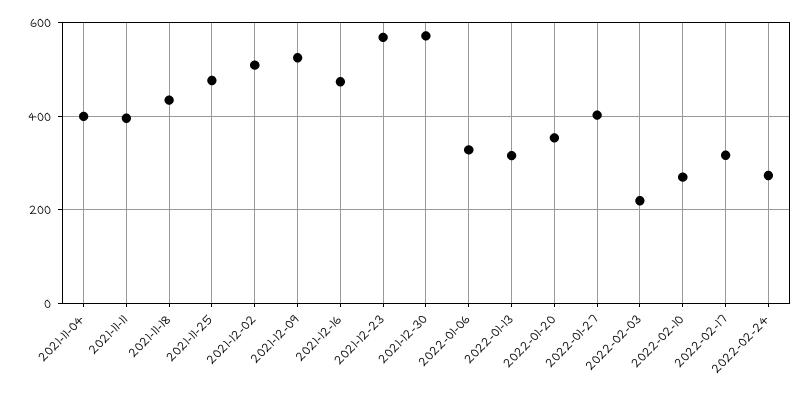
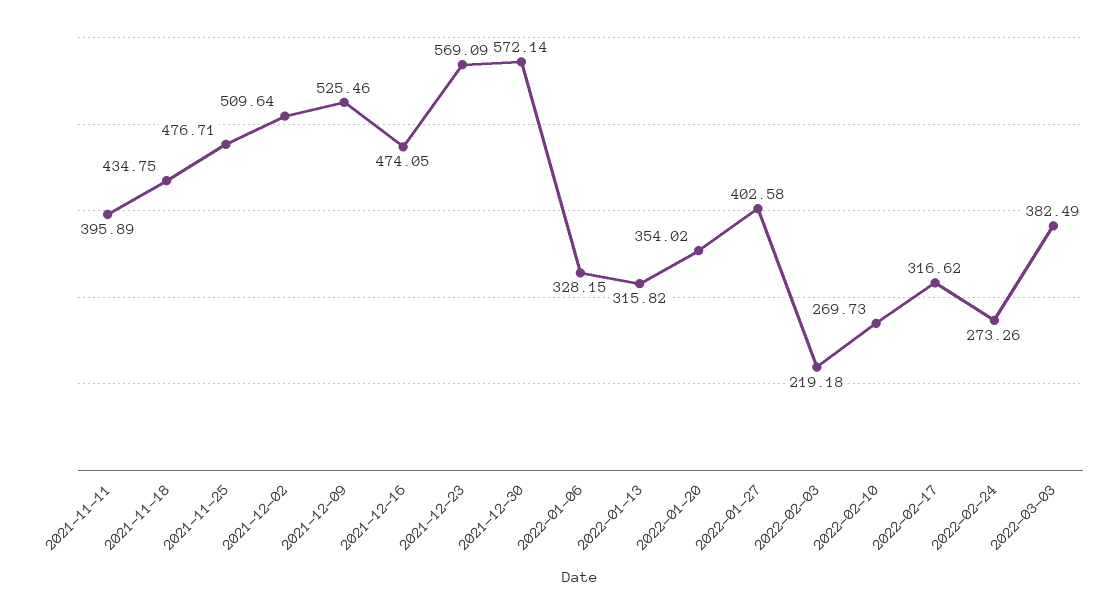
2021-11-04: 400 -> none
2022-03-03: none -> 382.49

